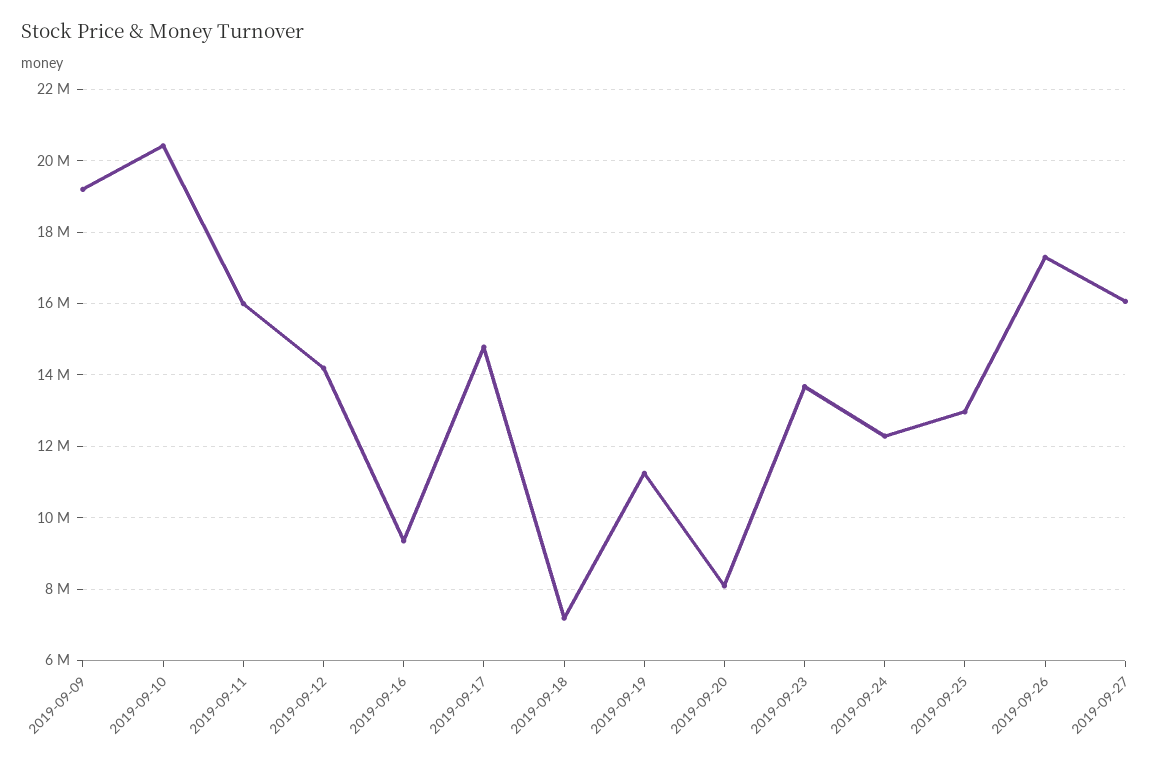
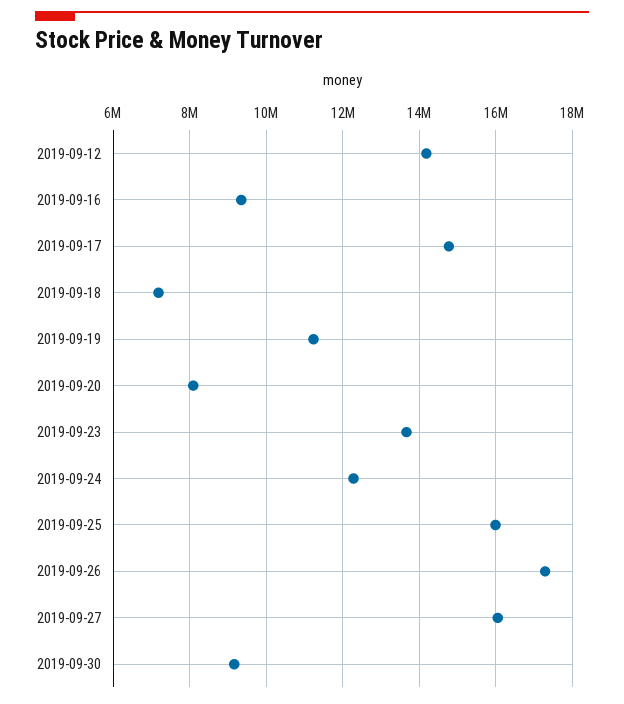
2019-09-09: 19200000 -> none
2019-09-10: 20400000 -> none
2019-09-11: 16000000 -> none
2019-09-25: 13000000 -> 16000000
2019-09-30: none -> 9200000

